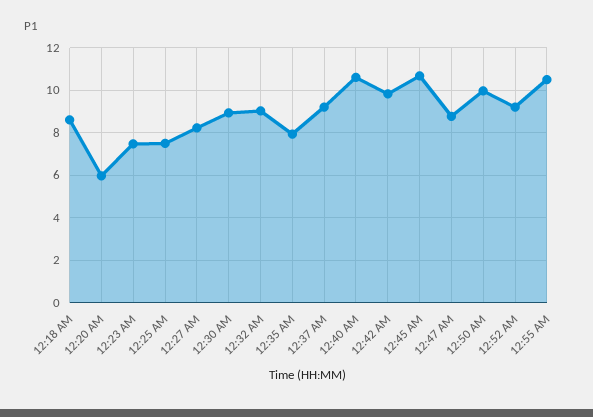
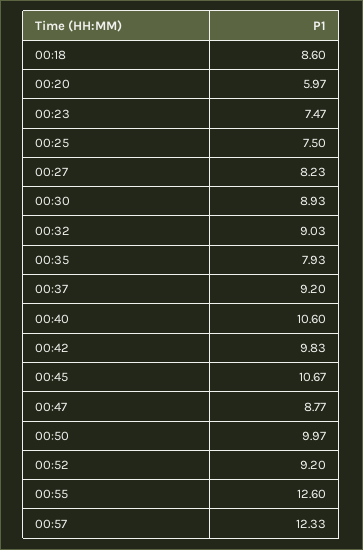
12:55 AM: 10.5 -> 12.6
00:57: none -> 12.33

